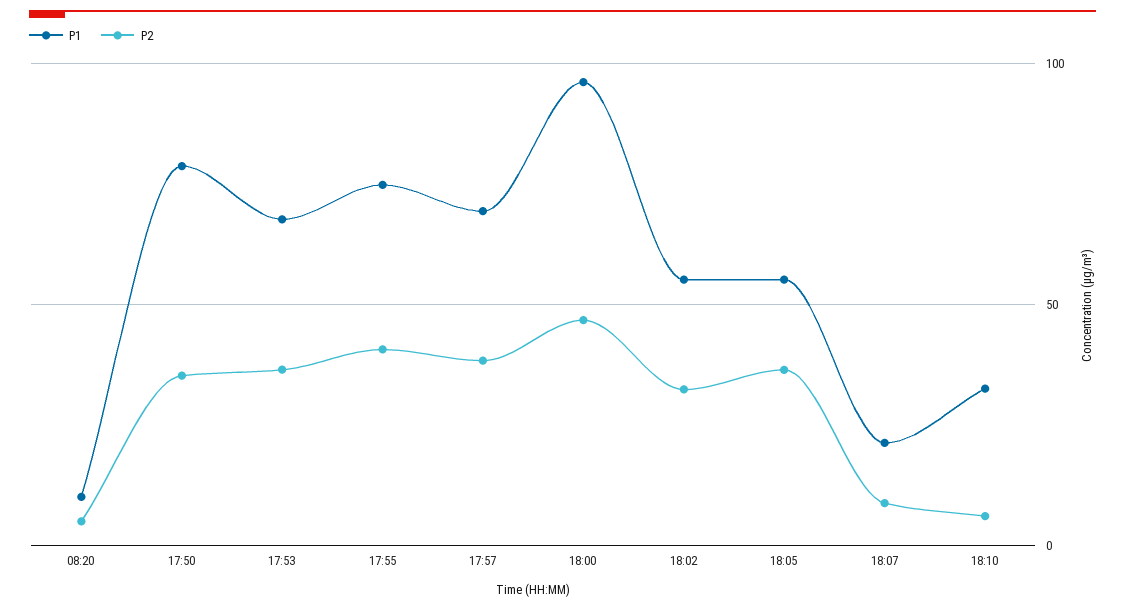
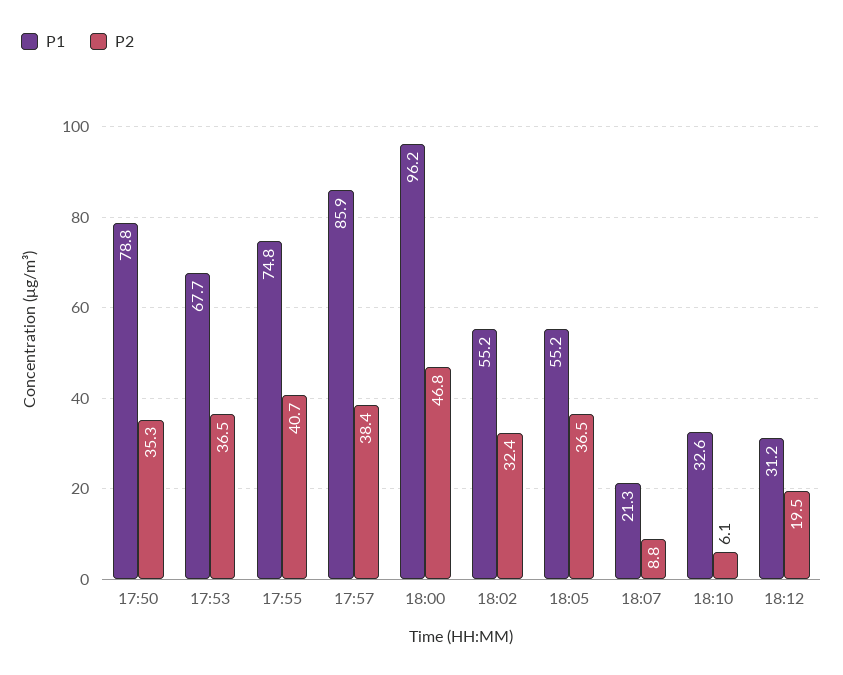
P1, 08:20: 10 -> none
P2, 08:20: 5 -> none
P1, 17:57: 70 -> 85.9
P1, 18:12: none -> 31.2
P2, 18:12: none -> 19.5

